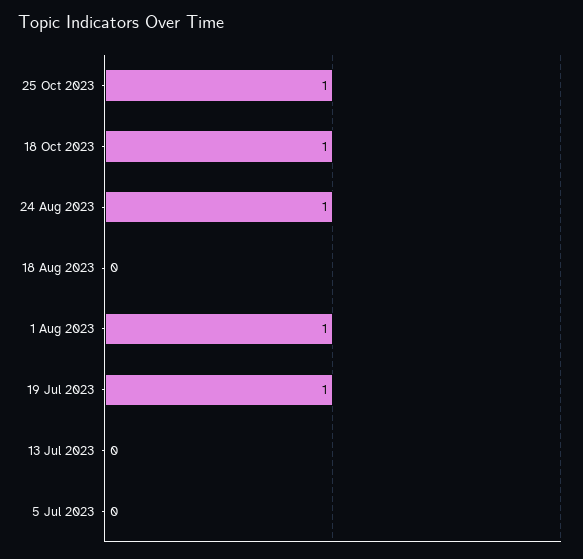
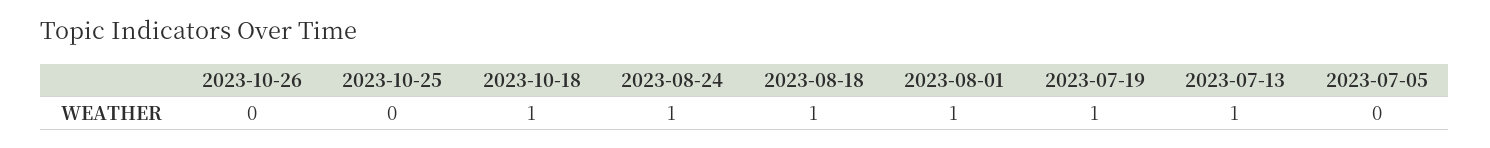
25 Oct 2023: 1 -> 0
18 Aug 2023: 0 -> 1
13 Jul 2023: 0 -> 1
2023-10-26: none -> 0

